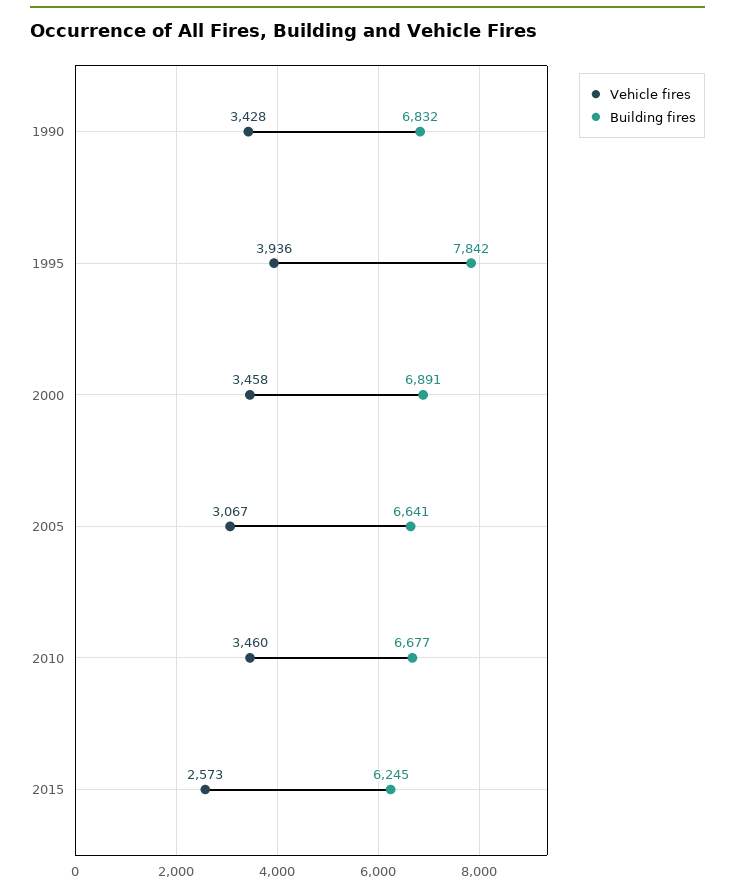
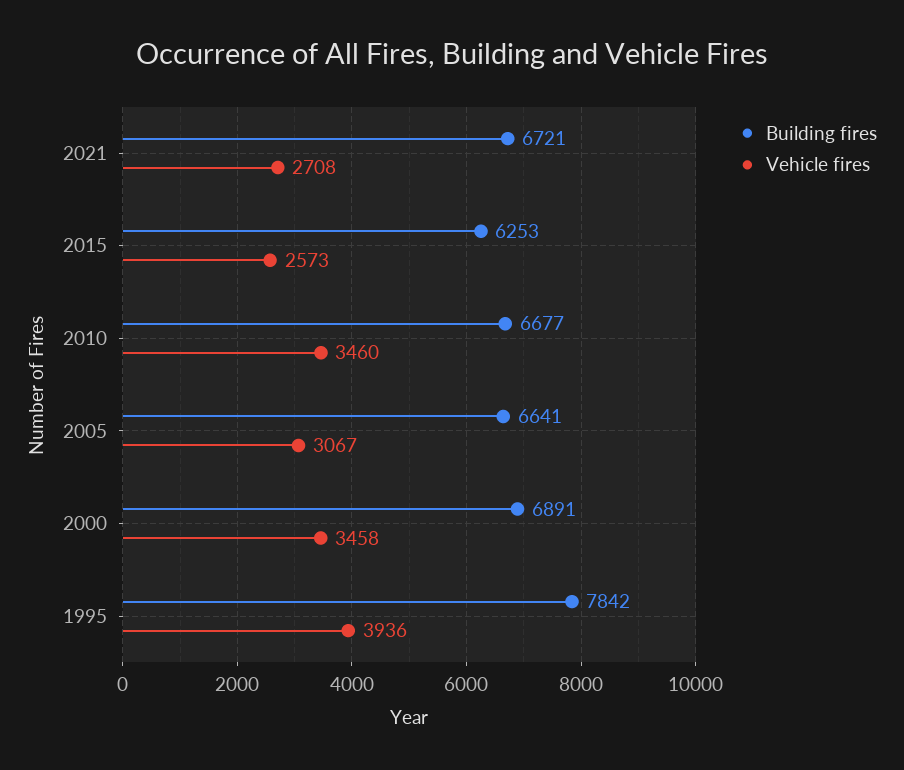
Vehicle fires, 1990: 3428 -> none
Building fires, 1990: 6832 -> none
Building fires, 2015: 6245 -> 6253
Building fires, 2021: none -> 6721
Vehicle fires, 2021: none -> 2708

